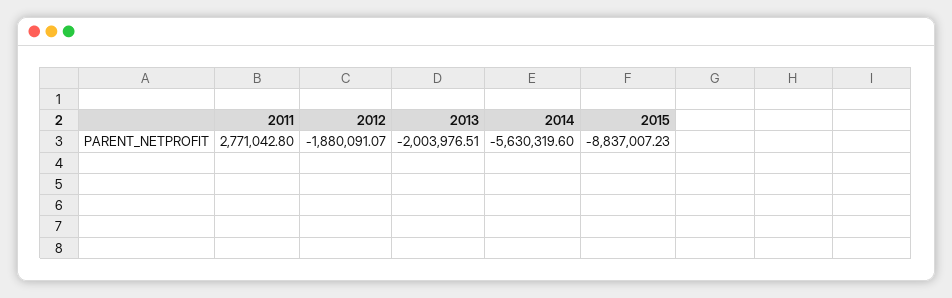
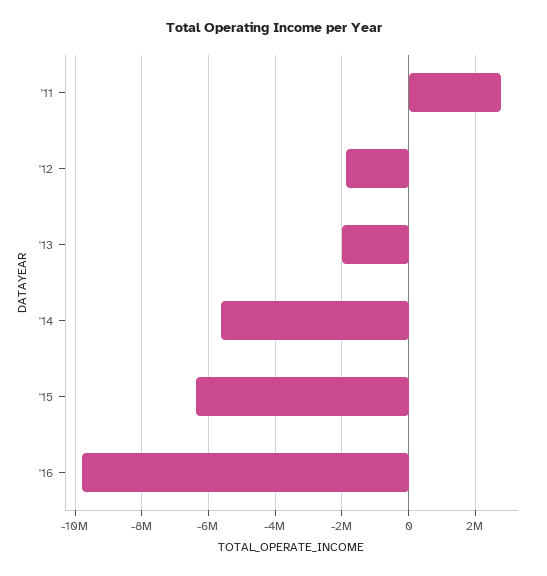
2015: -8837007.23 -> -6400000
'16: none -> -9800000

